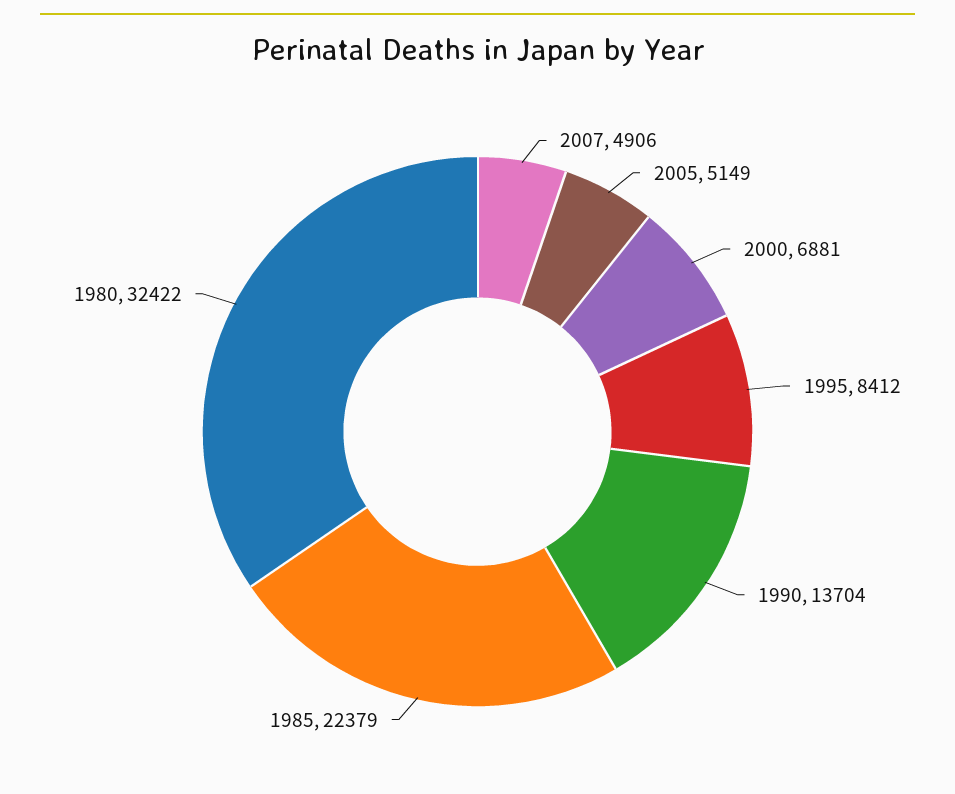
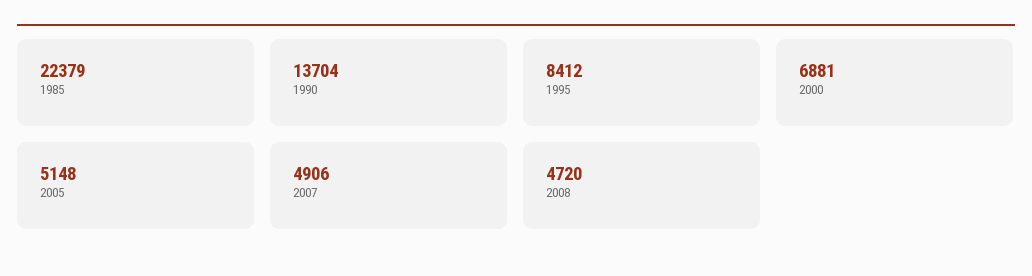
2005: 5149 -> 5148
1980: 32422 -> none
2008: none -> 4720

